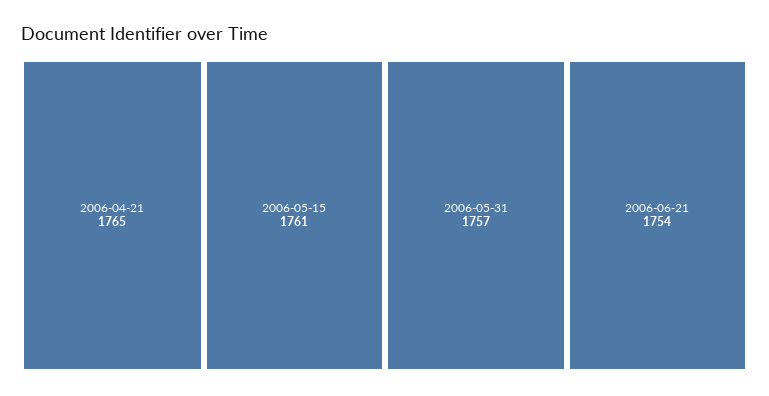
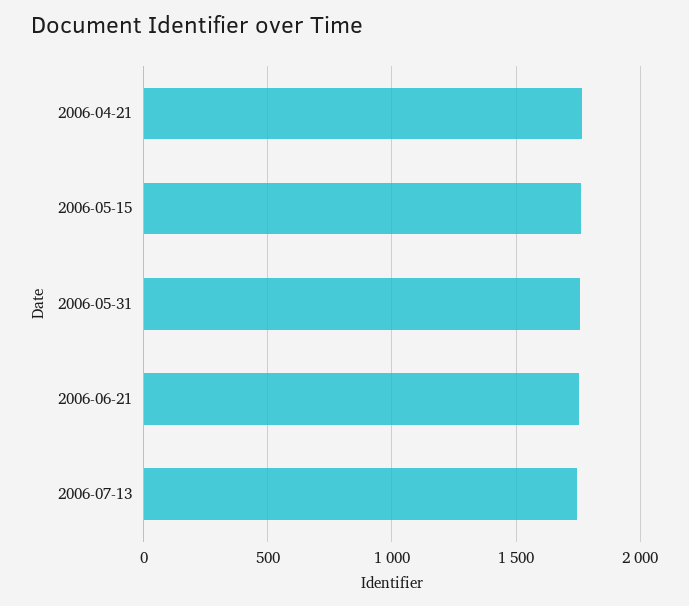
2006-07-13: none -> 1750

